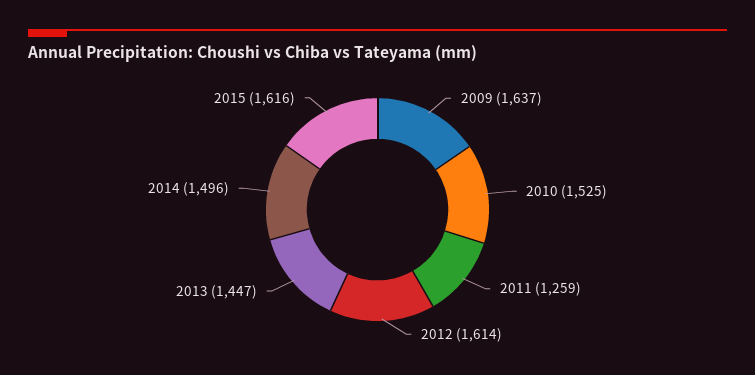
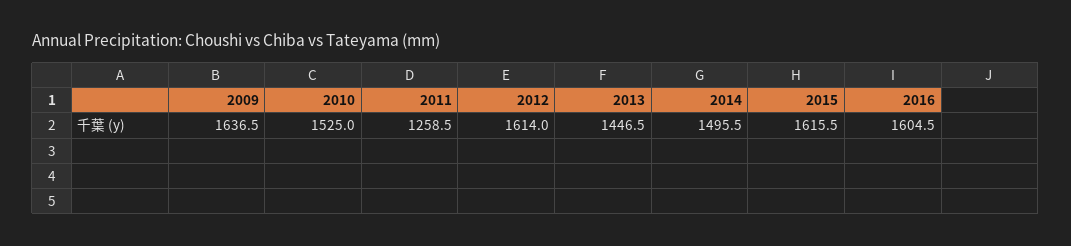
2016: none -> 1604.5

